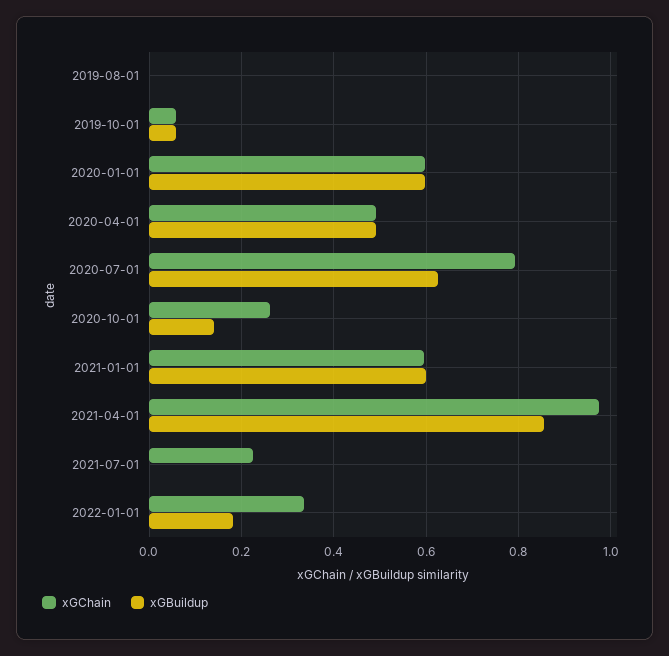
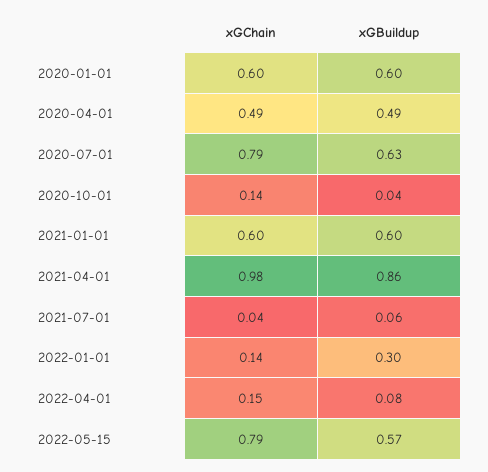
xGChain, 2019-08-01: 0 -> none
xGBuildup, 2019-08-01: 0 -> none
xGChain, 2019-10-01: 0.06 -> none
xGBuildup, 2019-10-01: 0.06 -> none
xGChain, 2020-10-01: 0.26 -> 0.14
xGBuildup, 2020-10-01: 0.14 -> 0.04
xGChain, 2021-07-01: 0.22 -> 0.04
xGBuildup, 2021-07-01: 0 -> 0.06
xGChain, 2022-01-01: 0.34 -> 0.14
xGBuildup, 2022-01-01: 0.18 -> 0.3
xGChain, 2022-04-01: none -> 0.15
xGBuildup, 2022-04-01: none -> 0.08
xGChain, 2022-05-15: none -> 0.79
xGBuildup, 2022-05-15: none -> 0.57

